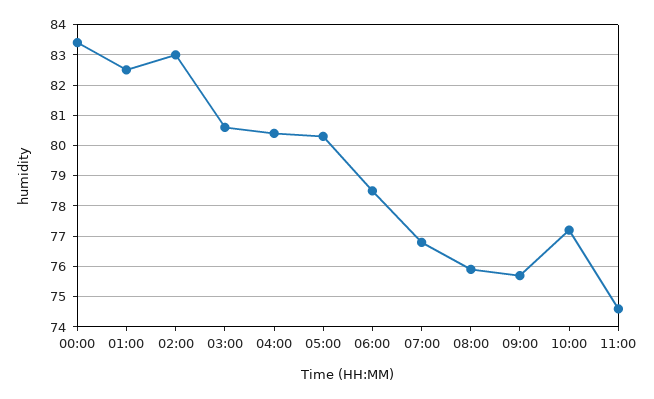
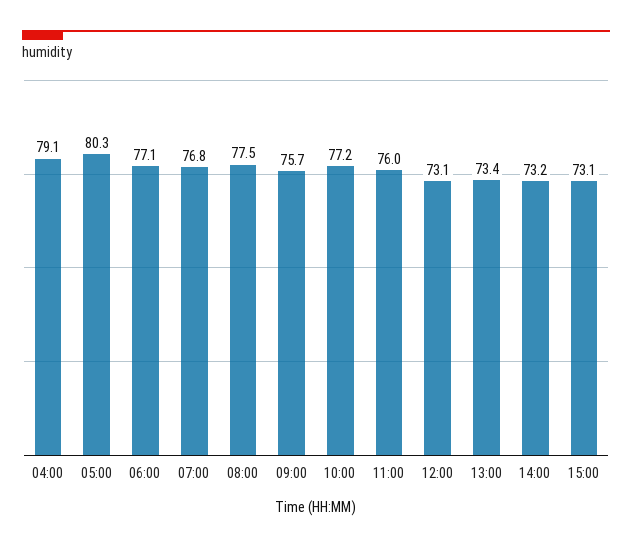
00:00: 83.5 -> none
01:00: 82.5 -> none
02:00: 83 -> none
03:00: 80.5 -> none
04:00: 80.5 -> 79.1
06:00: 78.5 -> 77.1
08:00: 76 -> 77.5
11:00: 74.5 -> 76
12:00: none -> 73.1
13:00: none -> 73.4
14:00: none -> 73.2
15:00: none -> 73.1

